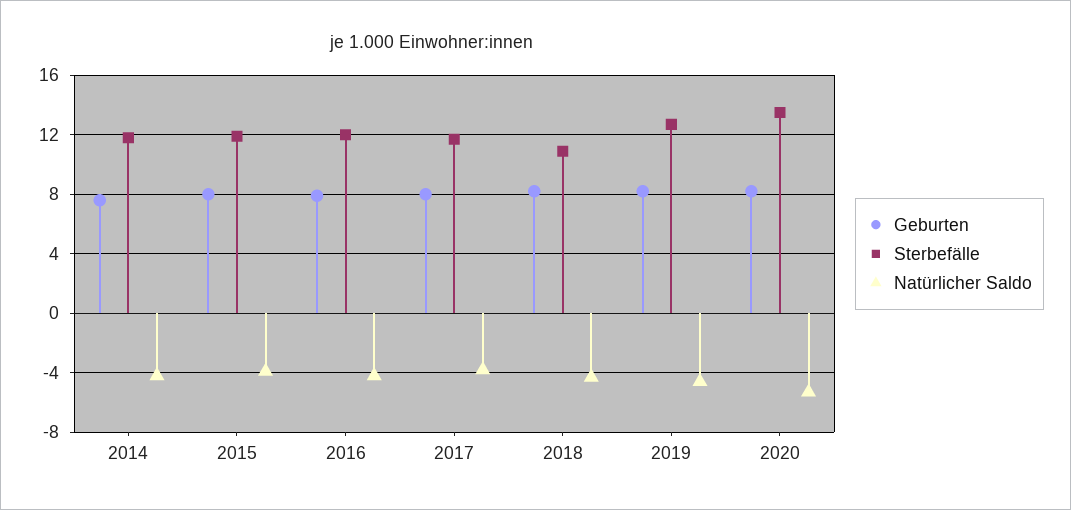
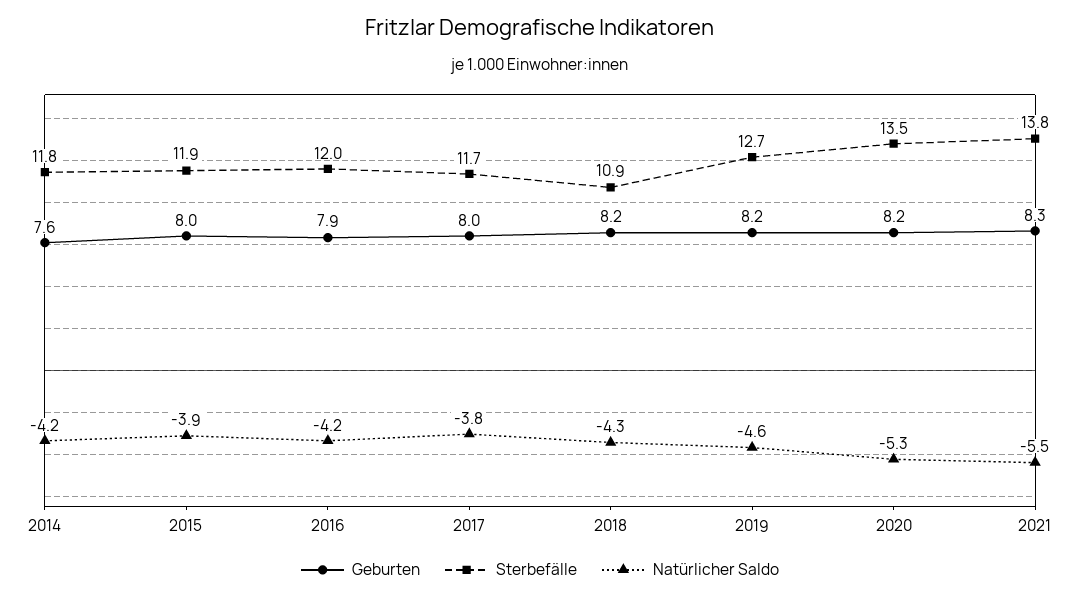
Geburten, 2021: none -> 8.3
Sterbefälle, 2021: none -> 13.8
Natürlicher Saldo, 2021: none -> -5.5

